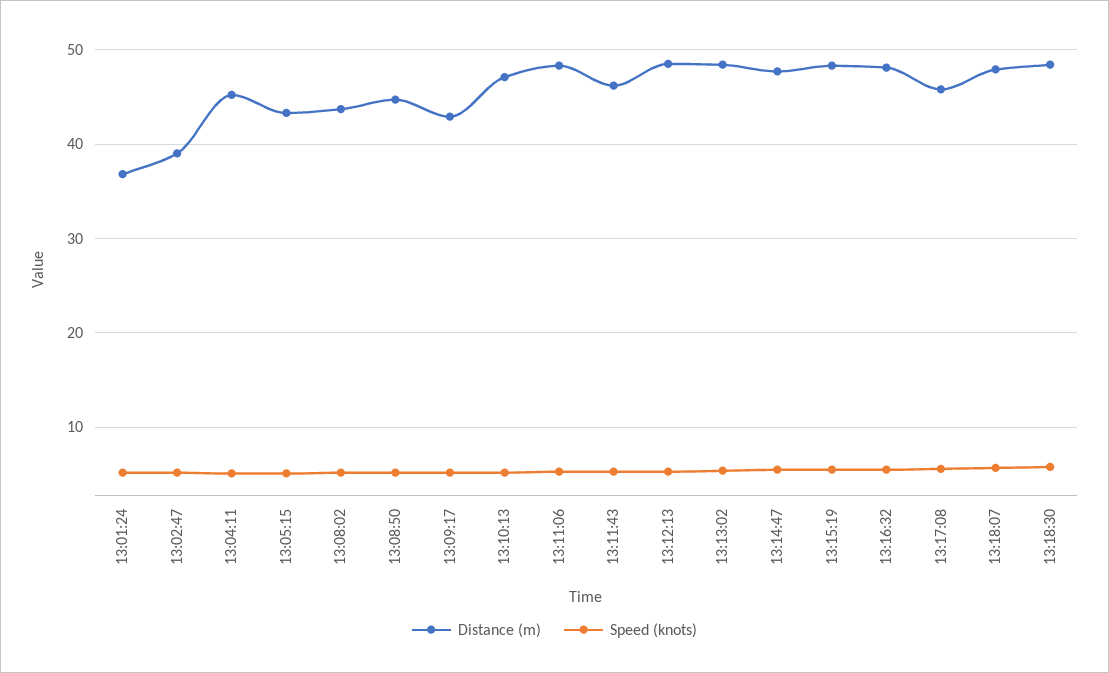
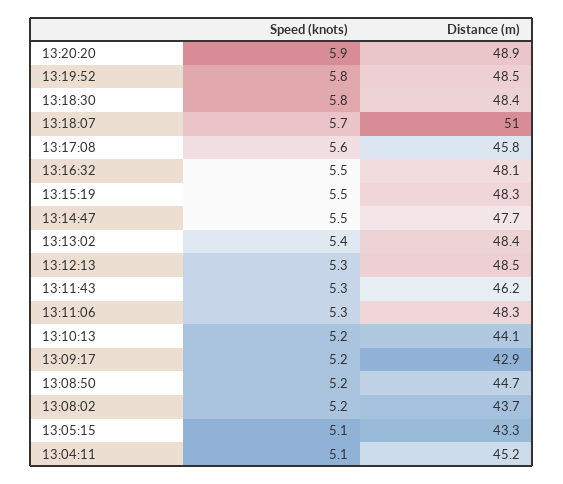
Distance (m), 13:01:24: 37 -> none
Speed (knots), 13:01:24: 5 -> none
Distance (m), 13:02:47: 39 -> none
Speed (knots), 13:02:47: 5 -> none
Distance (m), 13:10:13: 47 -> 44.1
Distance (m), 13:18:07: 48 -> 51
Speed (knots), 13:20:20: none -> 5.9
Distance (m), 13:20:20: none -> 48.9
Speed (knots), 13:19:52: none -> 5.8
Distance (m), 13:19:52: none -> 48.5

